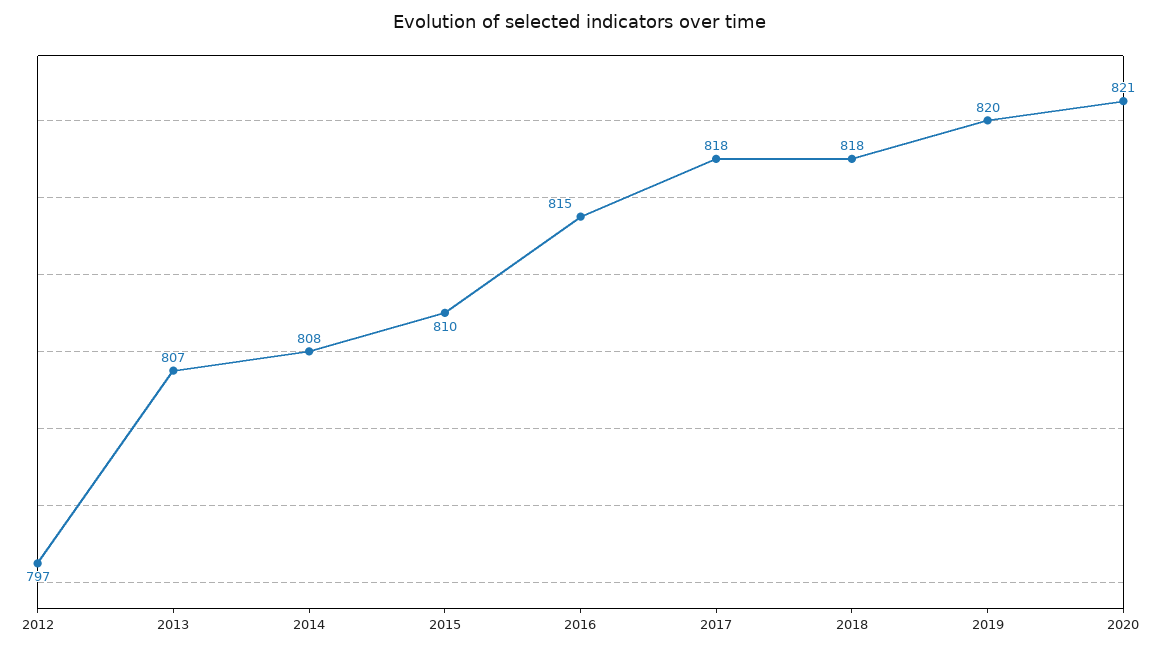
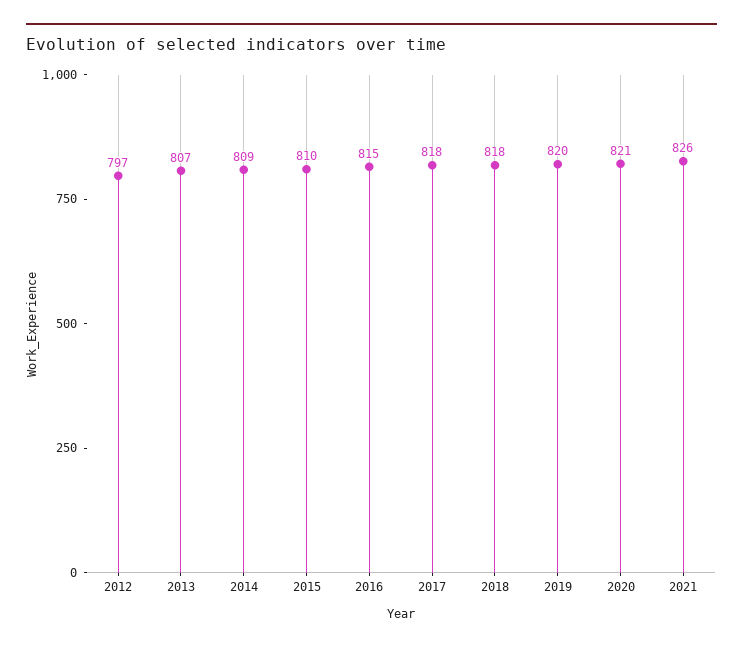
2014: 808 -> 809
2021: none -> 826

